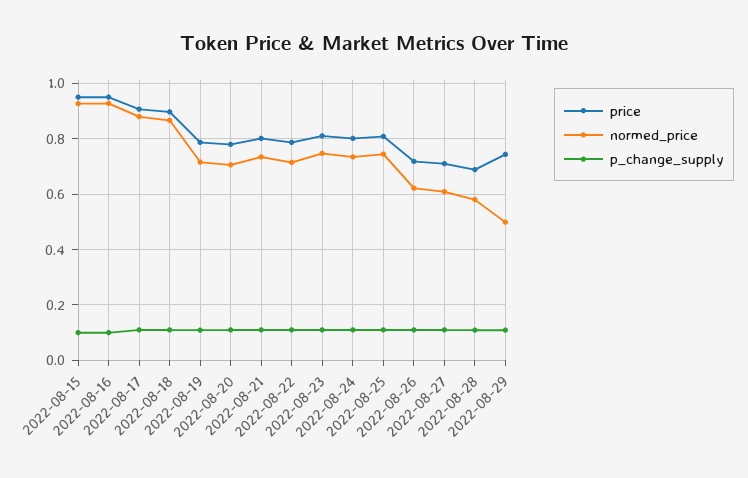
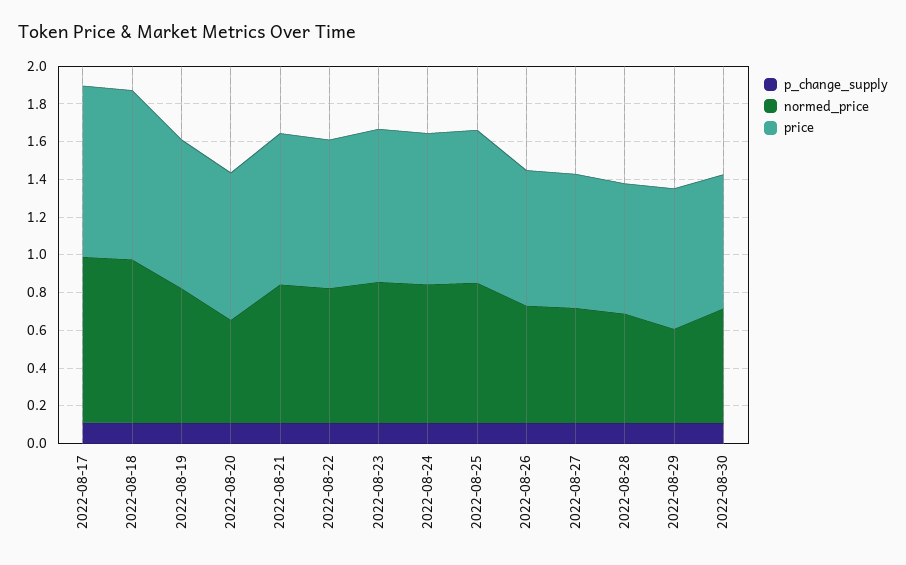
price, 2022-08-15: 0.95 -> none
normed_price, 2022-08-15: 0.925 -> none
p_change_supply, 2022-08-15: 0.1 -> none
price, 2022-08-16: 0.95 -> none
normed_price, 2022-08-16: 0.925 -> none
p_change_supply, 2022-08-16: 0.1 -> none
normed_price, 2022-08-20: 0.7 -> 0.55
p_change_supply, 2022-08-30: none -> 0.1
normed_price, 2022-08-30: none -> 0.6
price, 2022-08-30: none -> 0.7

